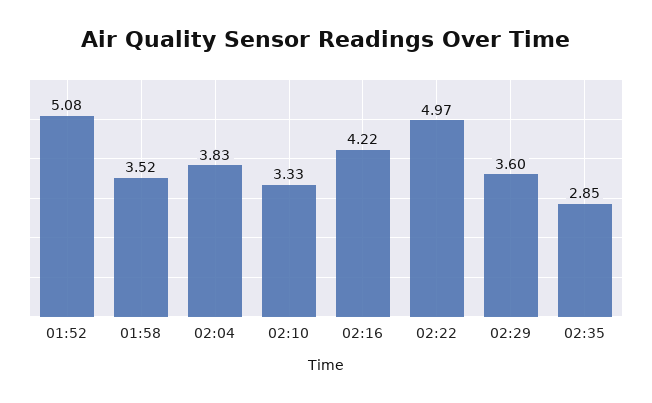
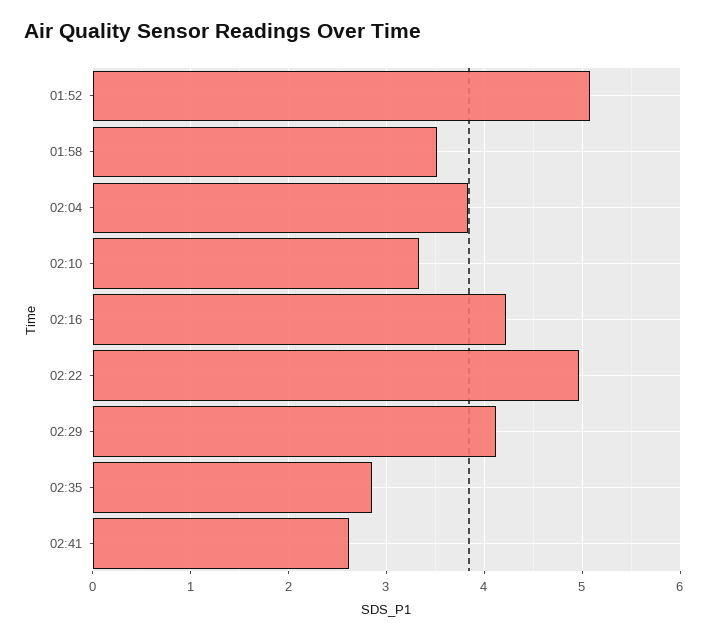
02:29: 3.6 -> 4.1
02:41: none -> 2.6

